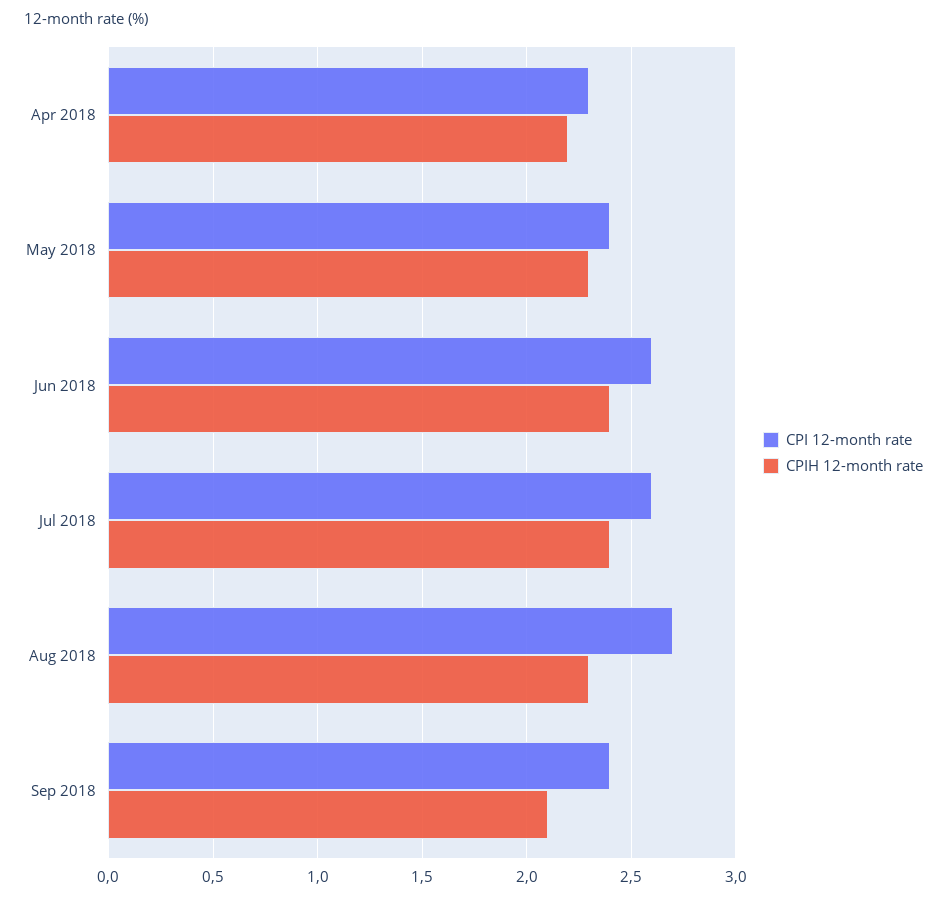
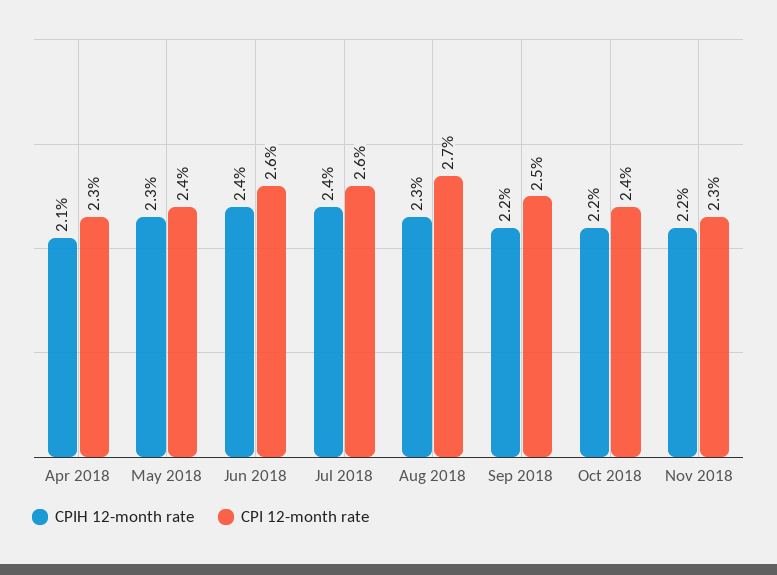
CPIH 12-month rate, Apr 2018: 2.2 -> 2.1
CPI 12-month rate, Sep 2018: 2.4 -> 2.5
CPIH 12-month rate, Sep 2018: 2.1 -> 2.2
CPIH 12-month rate, Oct 2018: none -> 2.2
CPI 12-month rate, Oct 2018: none -> 2.4
CPIH 12-month rate, Nov 2018: none -> 2.2
CPI 12-month rate, Nov 2018: none -> 2.3

